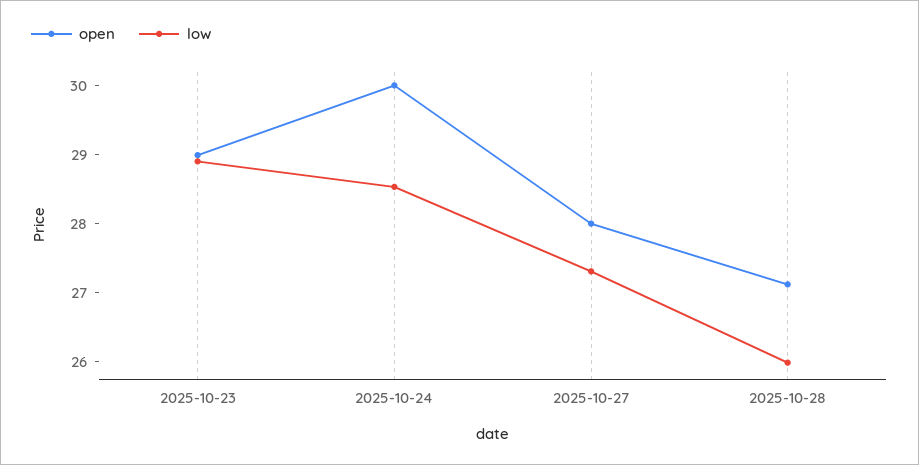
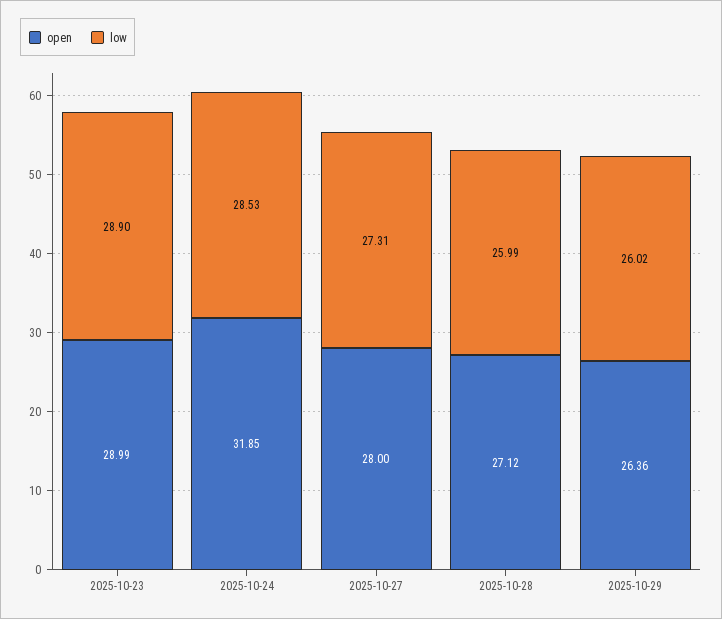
open, 2025-10-24: 30 -> 31.85
open, 2025-10-29: none -> 26.36
low, 2025-10-29: none -> 26.02

